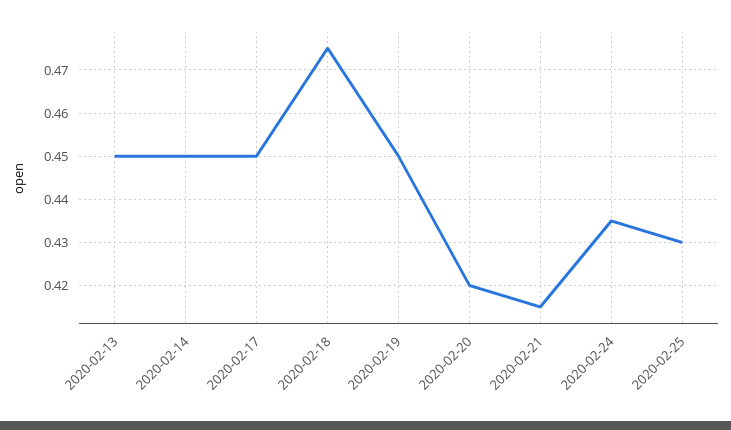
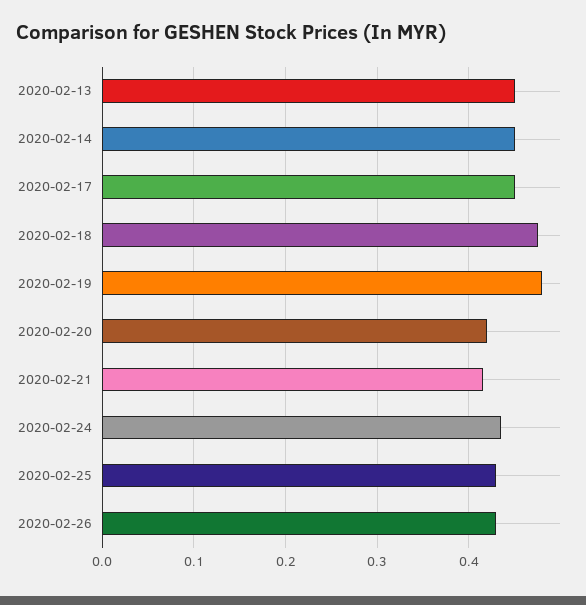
2020-02-19: 0.45 -> 0.48
2020-02-26: none -> 0.43

